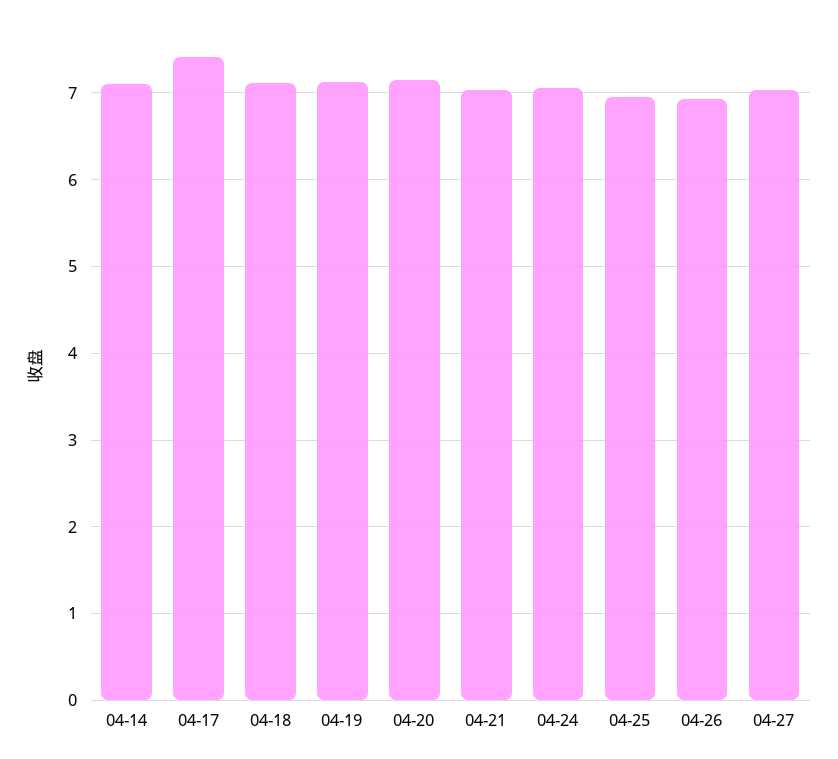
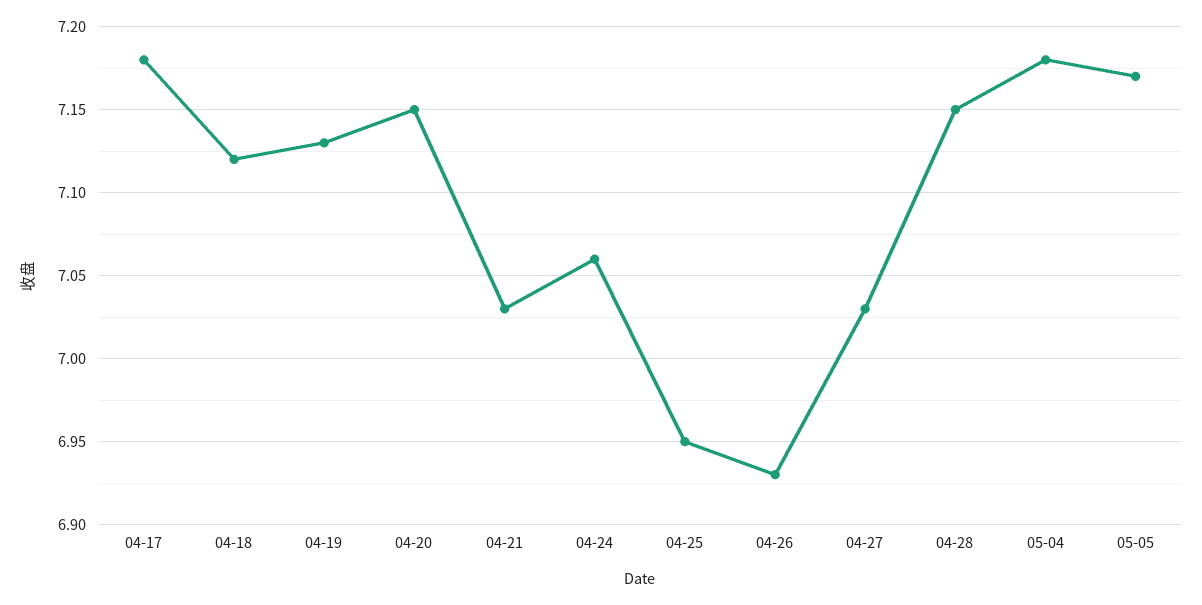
04-14: 7.1 -> none
04-17: 7.4 -> 7.18
04-28: none -> 7.15
05-04: none -> 7.18
05-05: none -> 7.17

